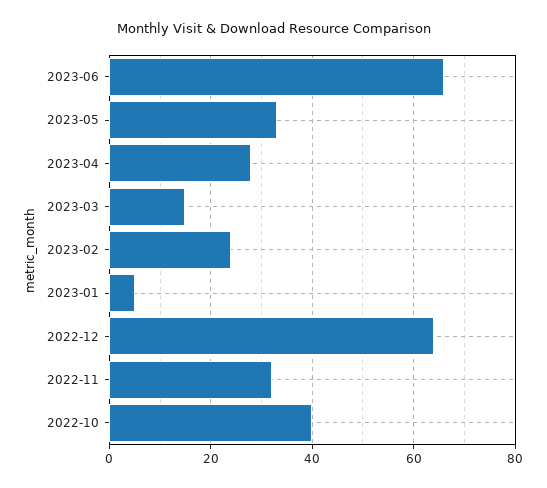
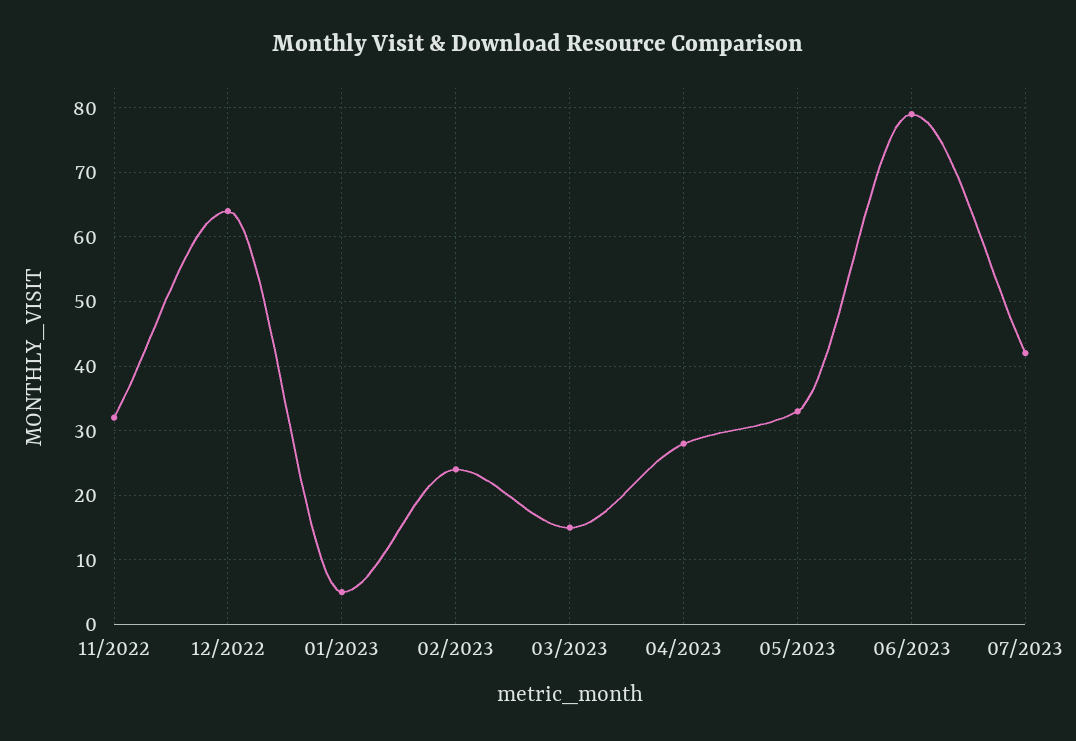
2023-06: 65 -> 79
2022-10: 40 -> none
07/2023: none -> 42

